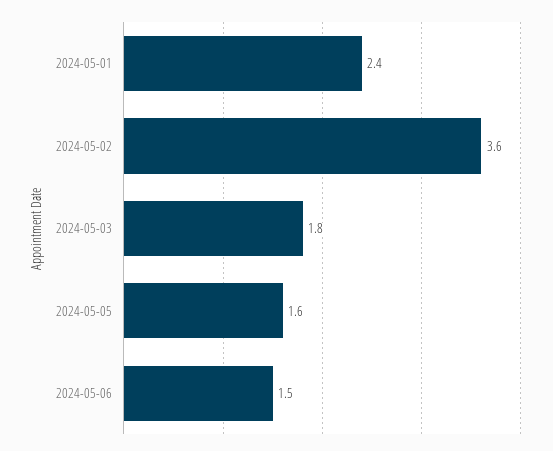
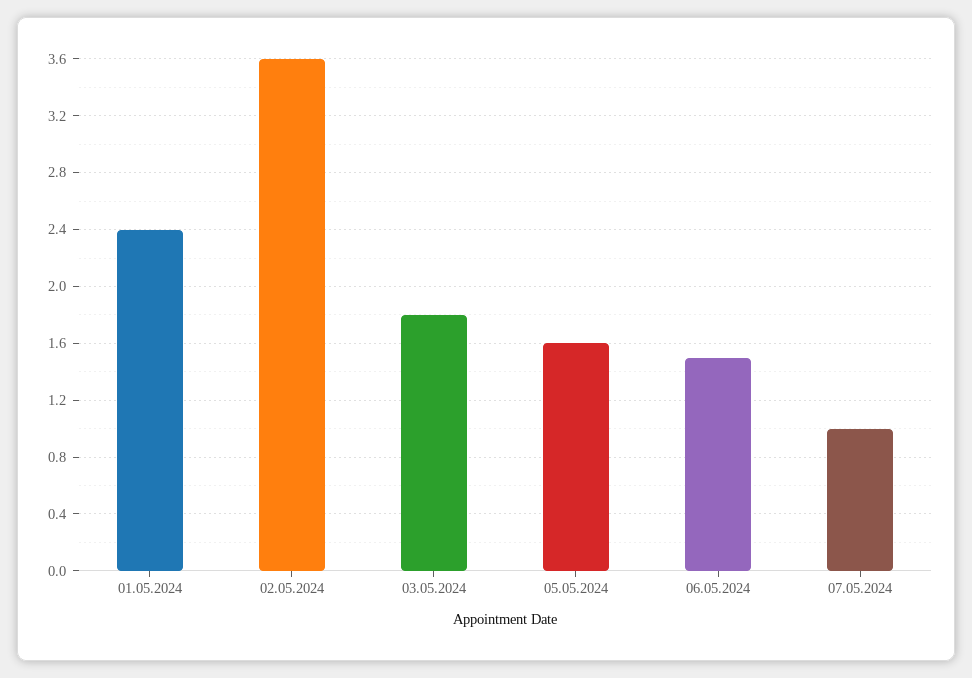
07.05.2024: none -> 1

